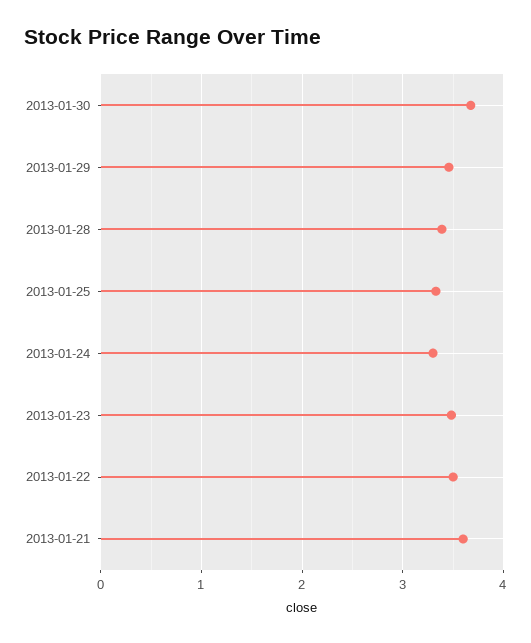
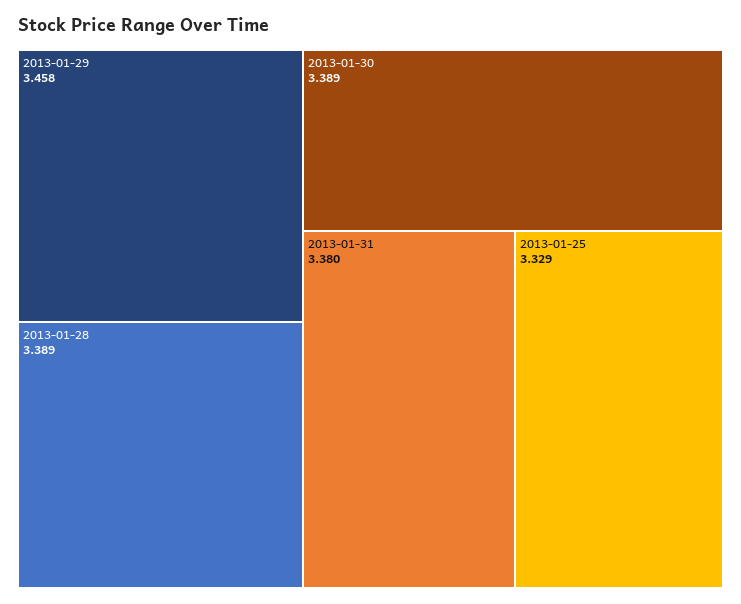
2013-01-30: 3.7 -> 3.389
2013-01-24: 3.3 -> none
2013-01-23: 3.5 -> none
2013-01-22: 3.5 -> none
2013-01-21: 3.6 -> none
2013-01-31: none -> 3.38

